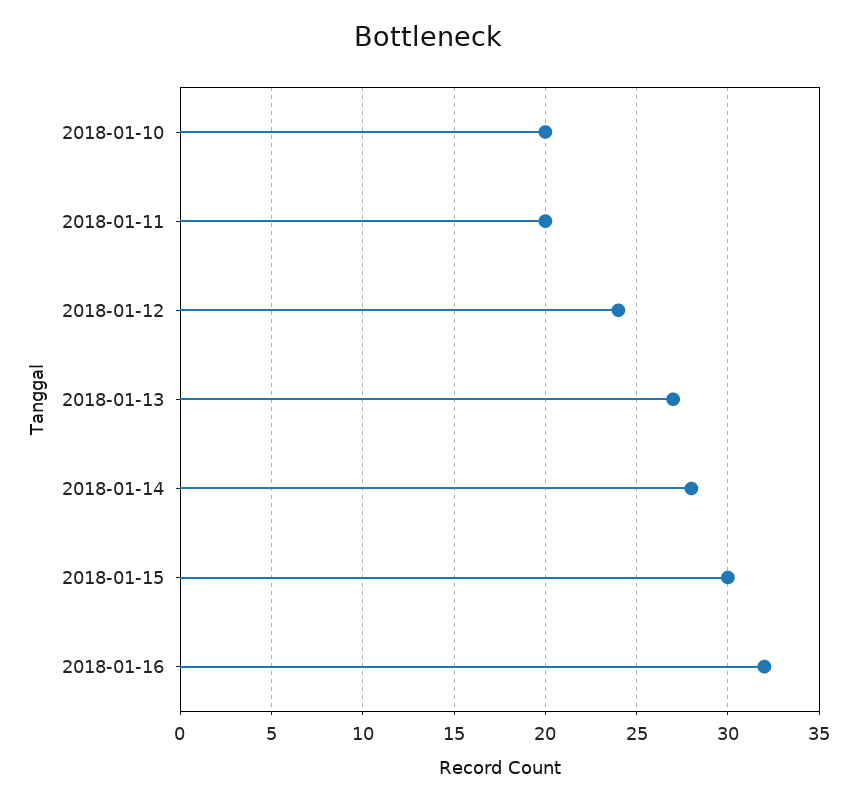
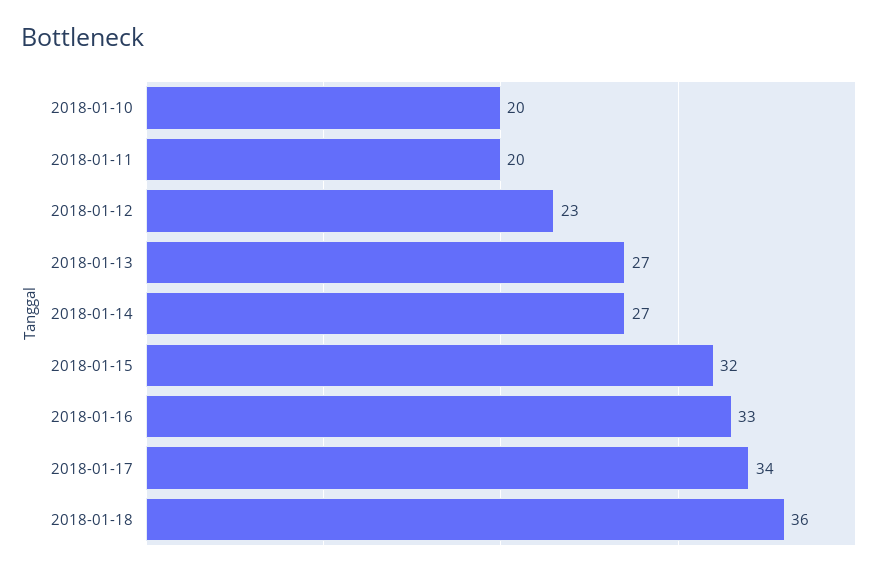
2018-01-12: 24 -> 23
2018-01-14: 28 -> 27
2018-01-15: 30 -> 32
2018-01-16: 32 -> 33
2018-01-17: none -> 34
2018-01-18: none -> 36

